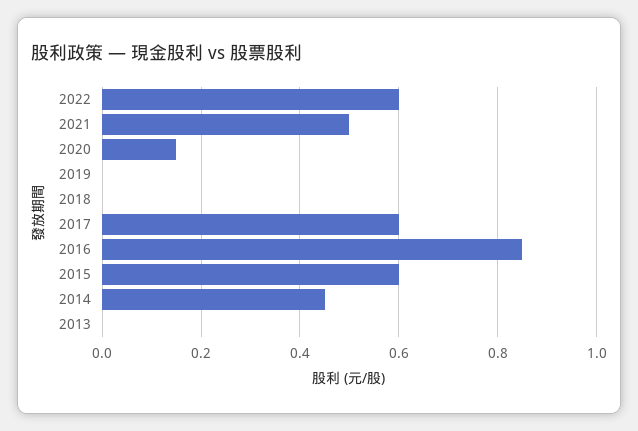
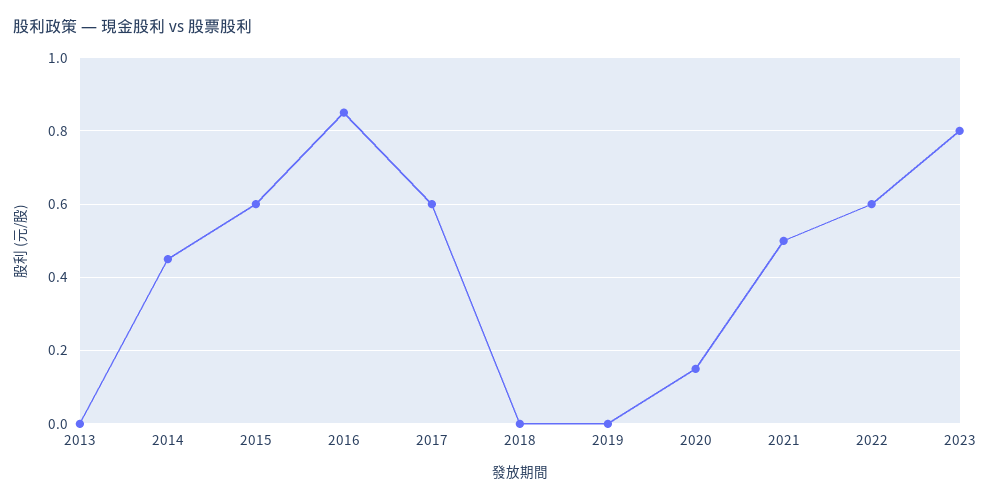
2023: none -> 0.8

